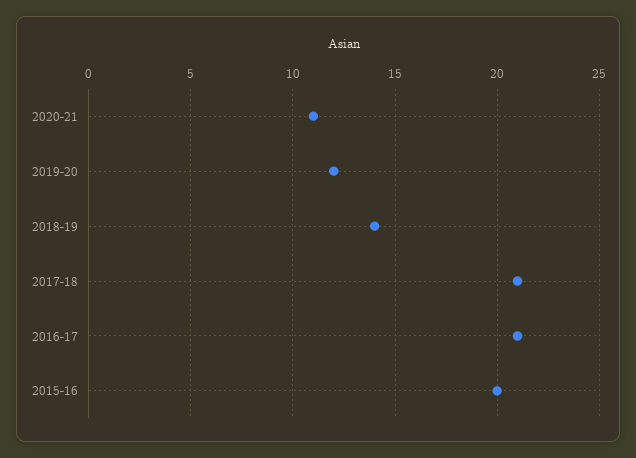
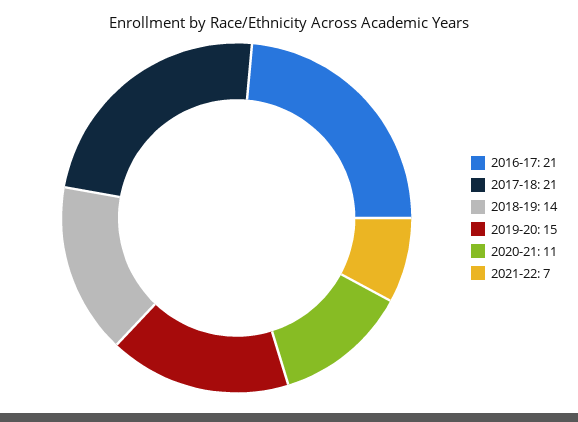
2019-20: 12 -> 15
2015-16: 20 -> none
2021-22: none -> 7

